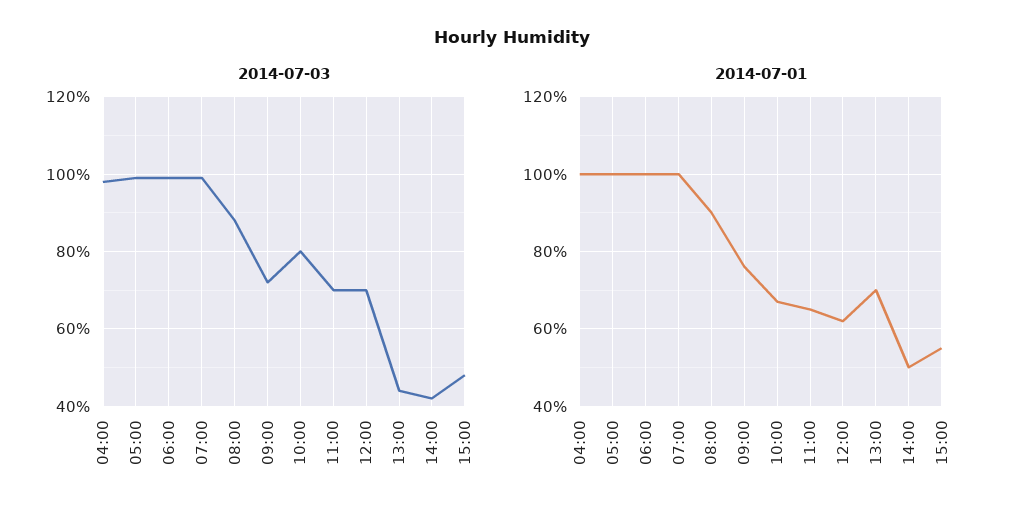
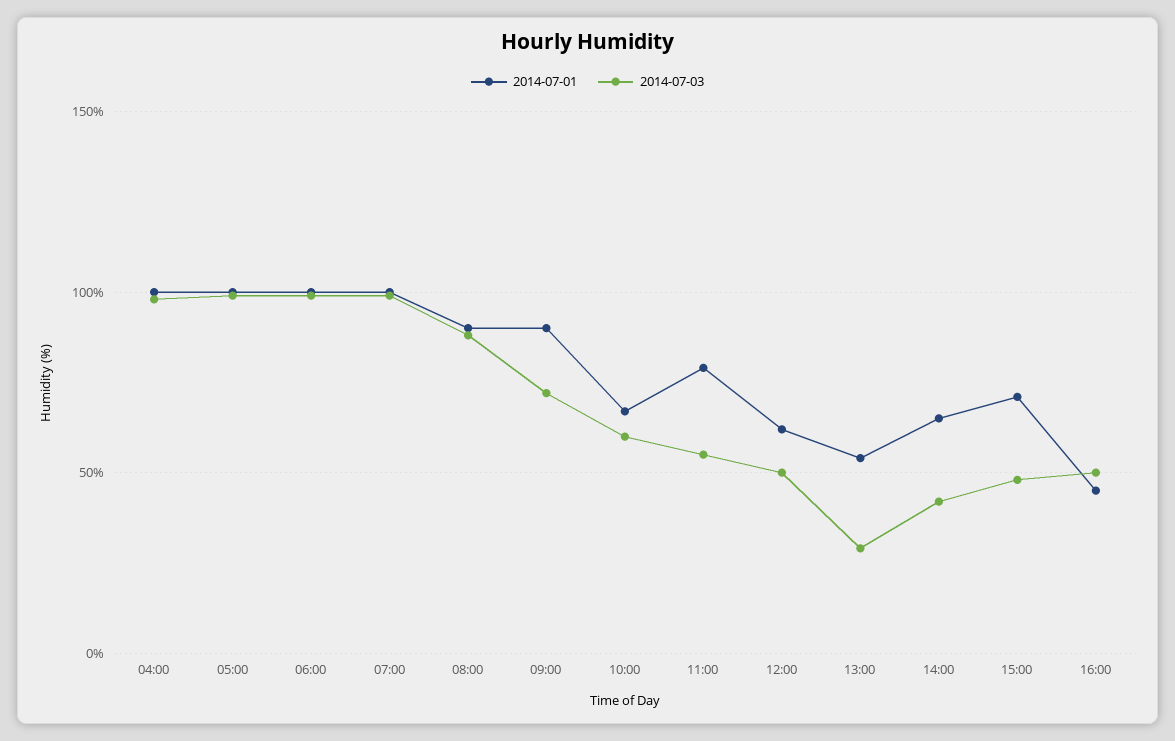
2014-07-03, 10:00: 80 -> 60
2014-07-03, 11:00: 70 -> 55
2014-07-03, 12:00: 70 -> 50
2014-07-03, 13:00: 45 -> 30
2014-07-01, 09:00: 75 -> 90
2014-07-01, 11:00: 65 -> 80
2014-07-01, 13:00: 70 -> 55
2014-07-01, 14:00: 50 -> 65
2014-07-01, 15:00: 55 -> 70
2014-07-01, 16:00: none -> 45
2014-07-03, 16:00: none -> 50

